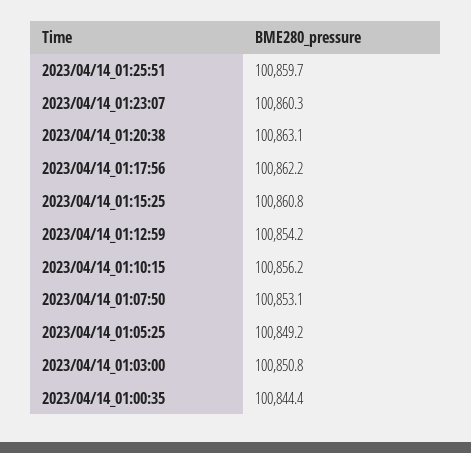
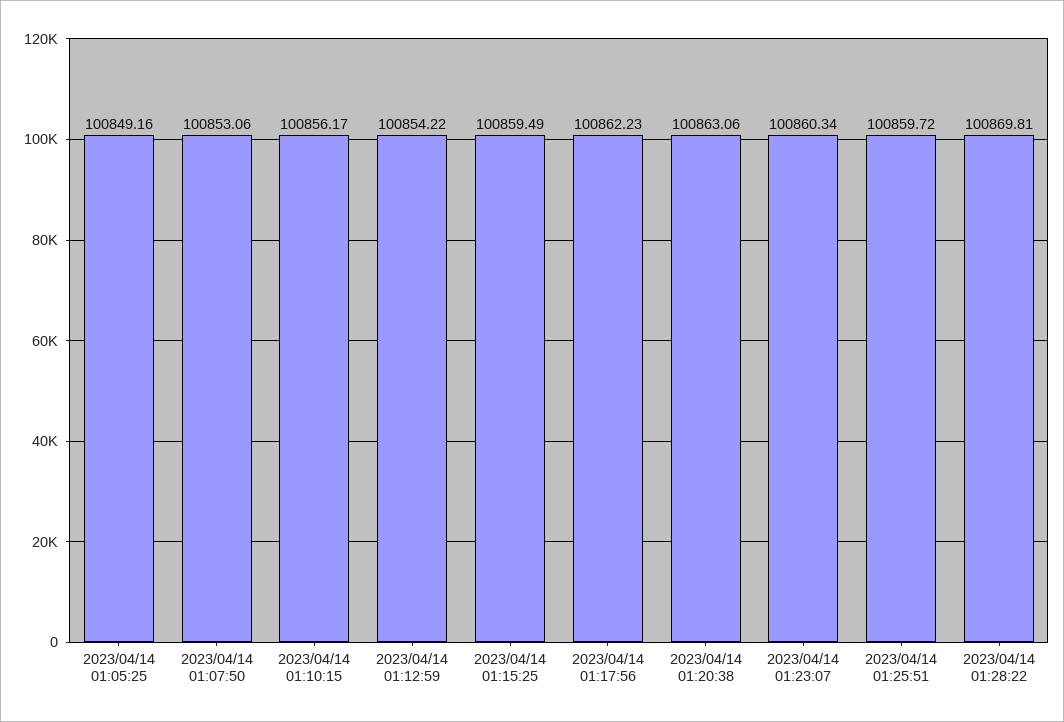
2023/04/14_01:15:25: 100860.8 -> 100859.49
2023/04/14_01:03:00: 100850.8 -> none
2023/04/14_01:00:35: 100844.4 -> none
2023/04/14 01:28:22: none -> 100869.81

